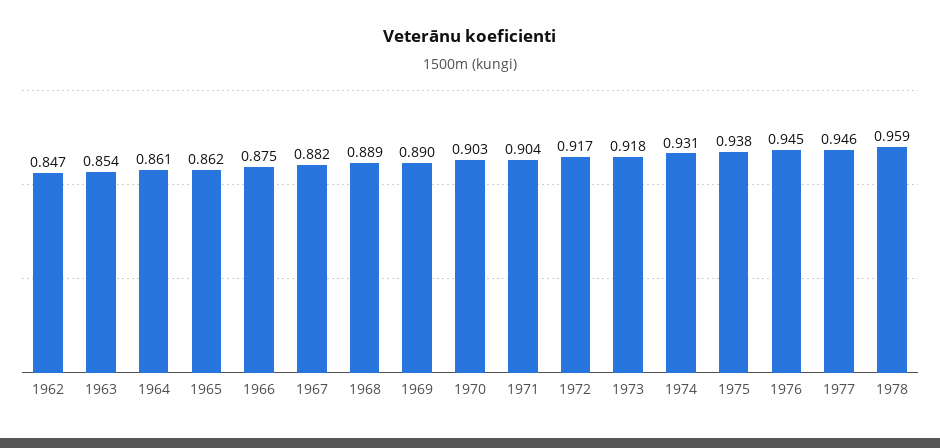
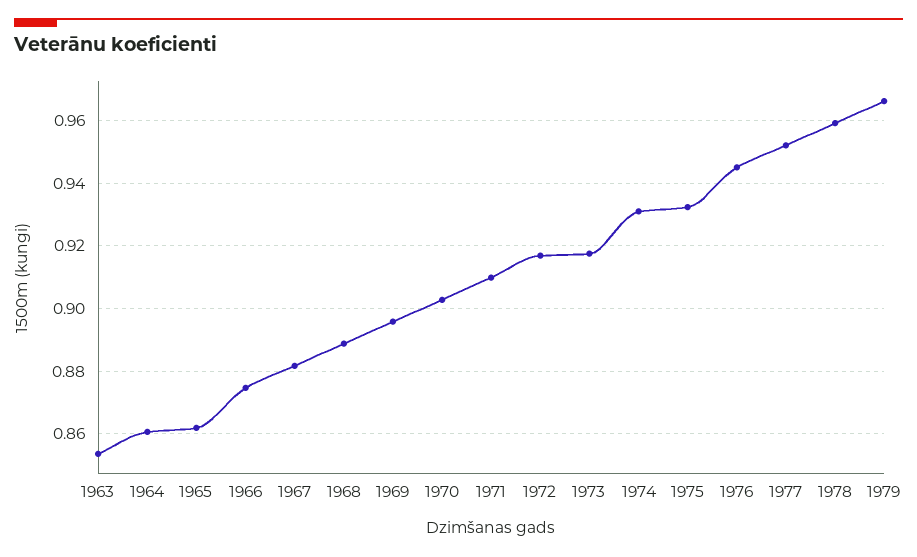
1962: 0.847 -> none
1969: 0.89 -> 0.896
1971: 0.904 -> 0.91
1975: 0.938 -> 0.932
1977: 0.946 -> 0.952
1979: none -> 0.966

